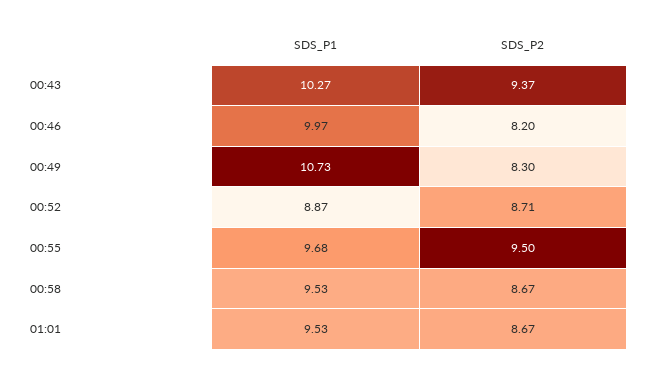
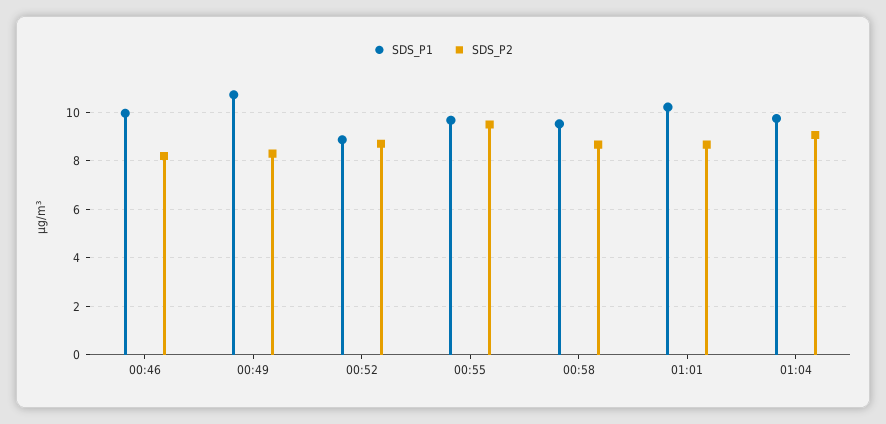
SDS_P1, 00:43: 10.27 -> none
SDS_P2, 00:43: 9.37 -> none
SDS_P1, 01:01: 9.53 -> 10.25
SDS_P1, 01:04: none -> 9.75
SDS_P2, 01:04: none -> 9

